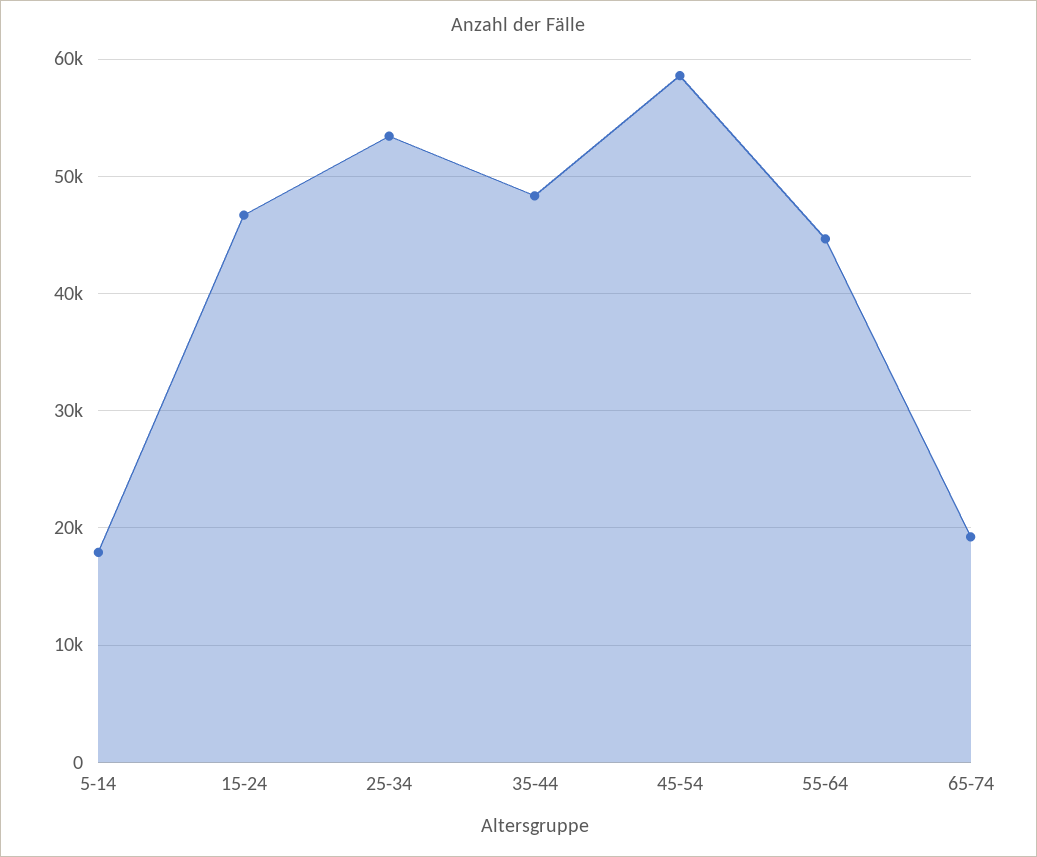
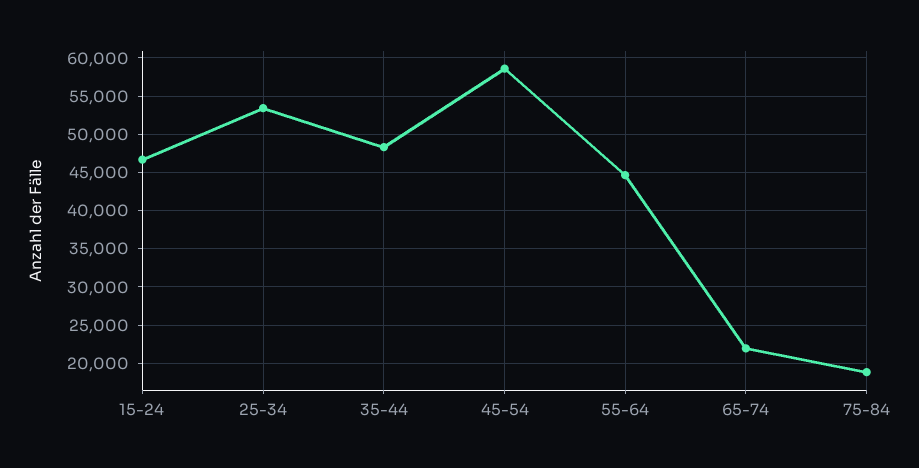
5-14: 18000 -> none
65-74: 19000 -> 22000
75-84: none -> 19000

